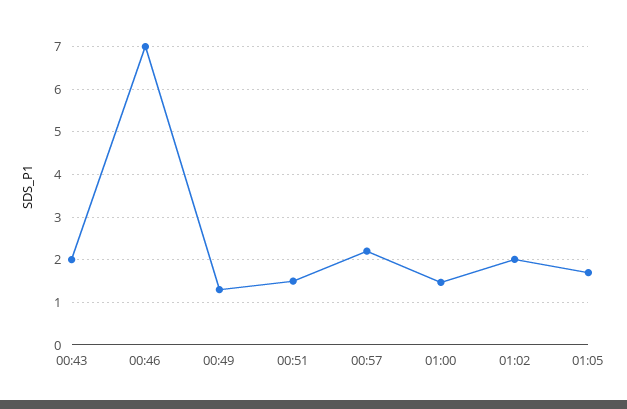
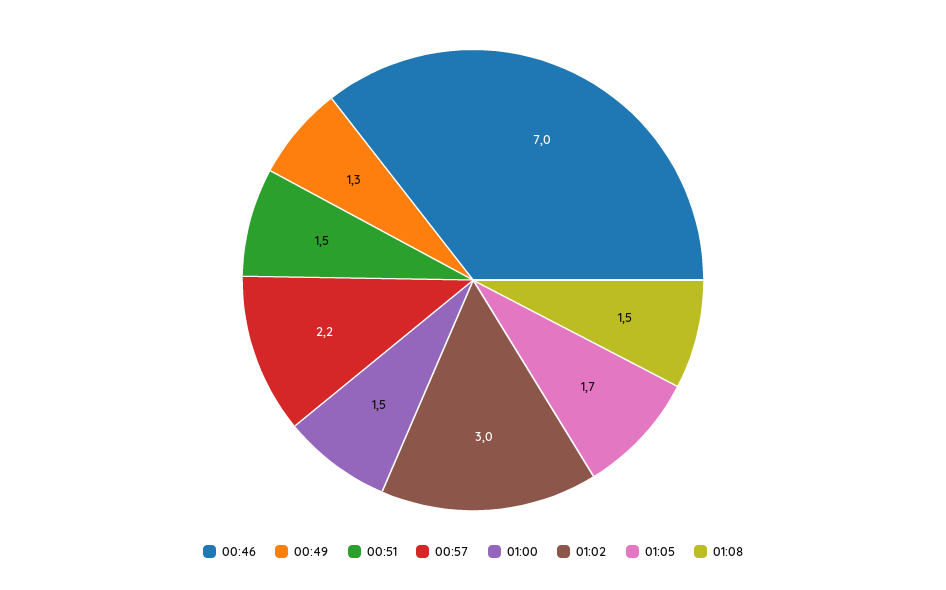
00:43: 2 -> none
01:02: 2 -> 3
01:08: none -> 1.5

